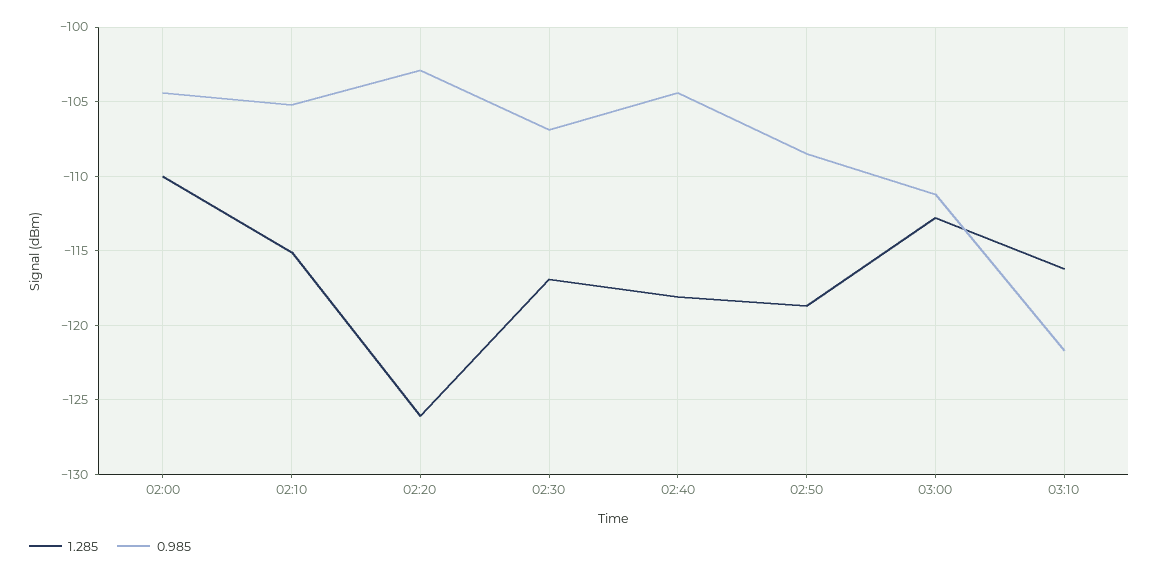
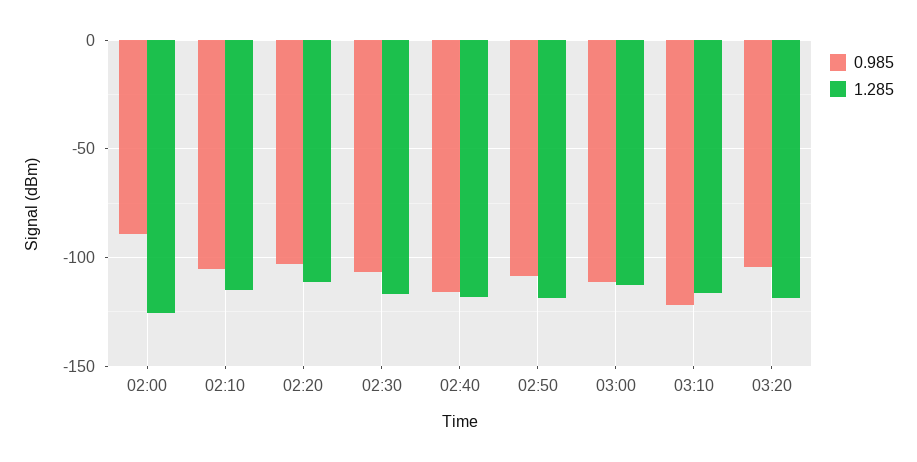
1.285, 02:00: -110 -> -125
0.985, 02:00: -104.5 -> -90
1.285, 02:20: -126 -> -110
0.985, 02:40: -104.5 -> -115
0.985, 03:20: none -> -105
1.285, 03:20: none -> -120

